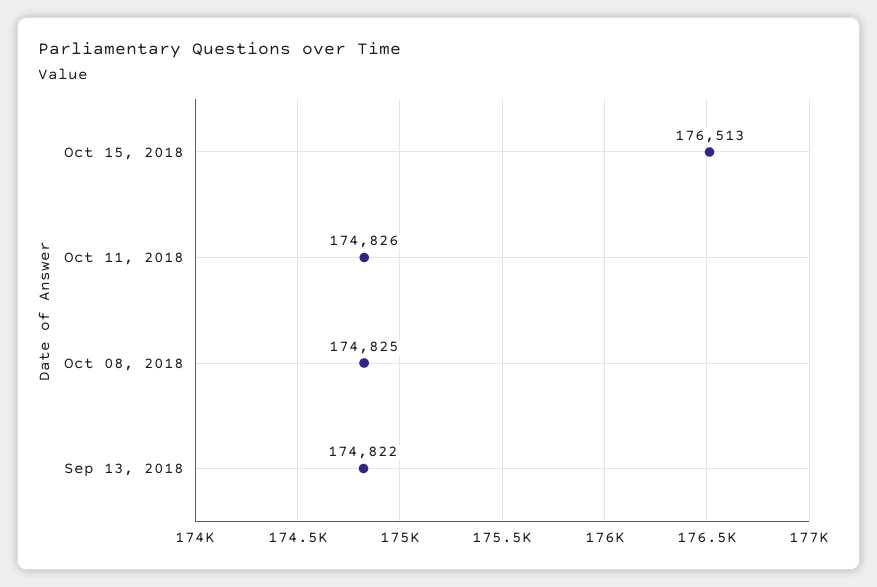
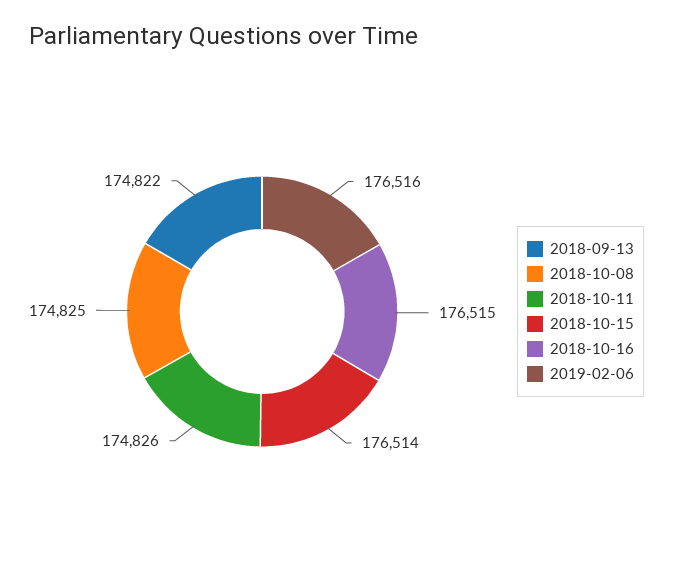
Oct 15, 2018: 176513 -> 176514
2018-10-16: none -> 176515
2019-02-06: none -> 176516

